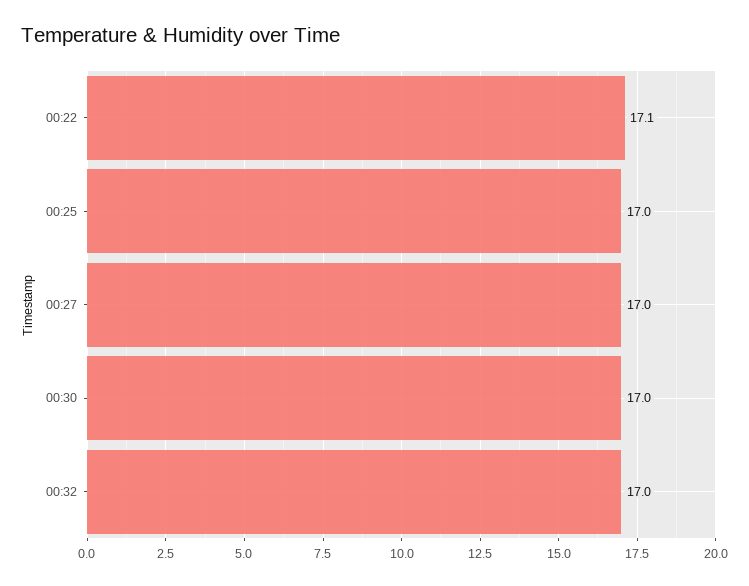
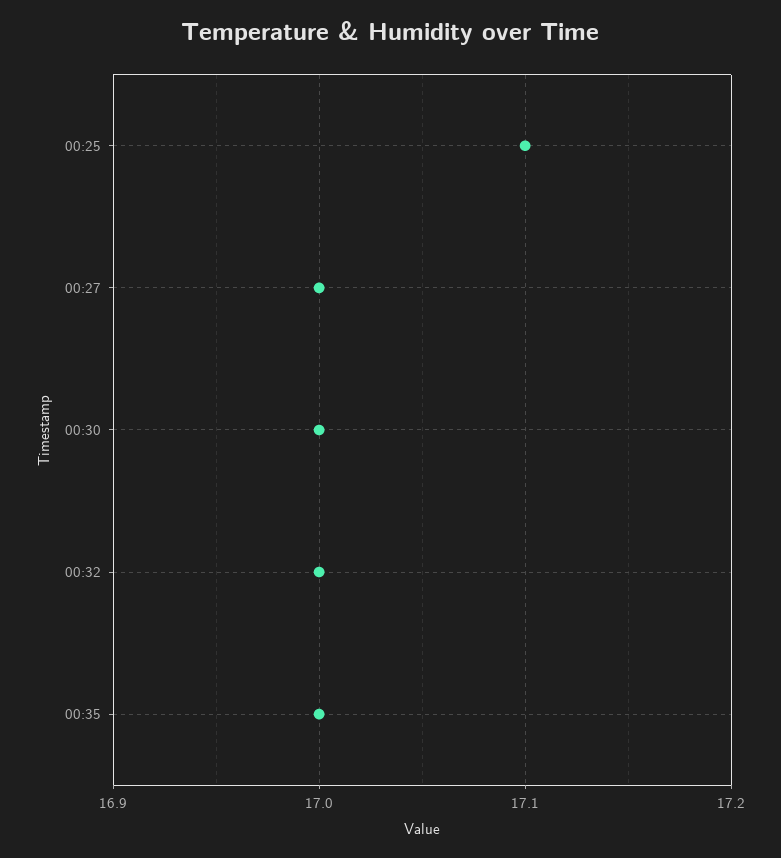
00:22: 17.1 -> none
00:25: 17 -> 17.1
00:35: none -> 17

